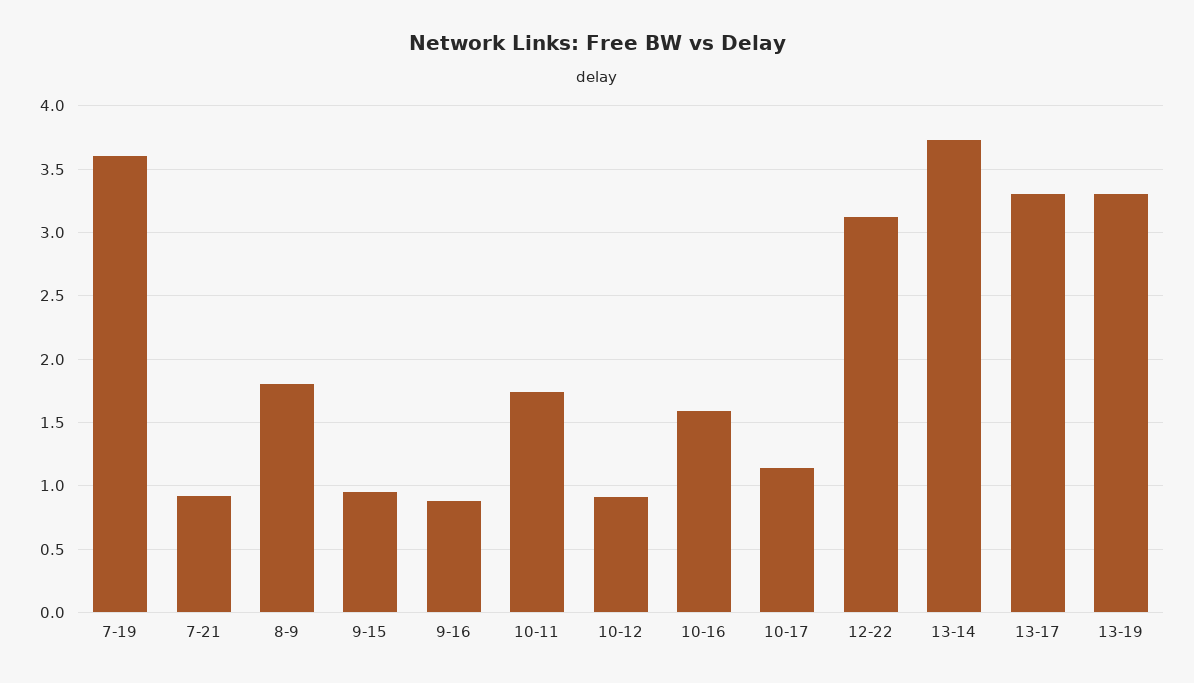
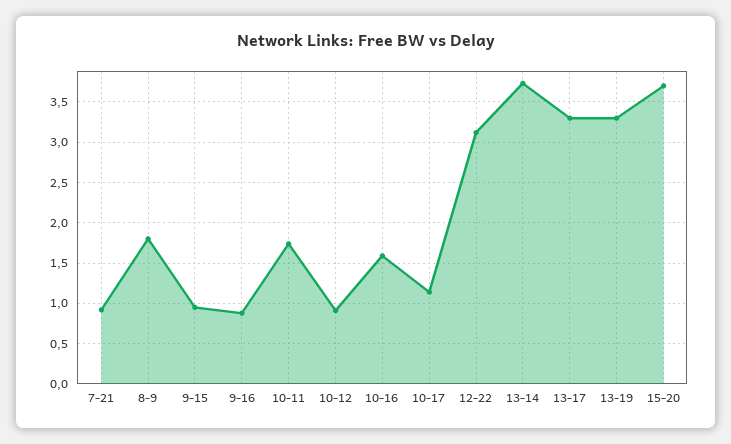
7-19: 3.6 -> none
15-20: none -> 3.7

